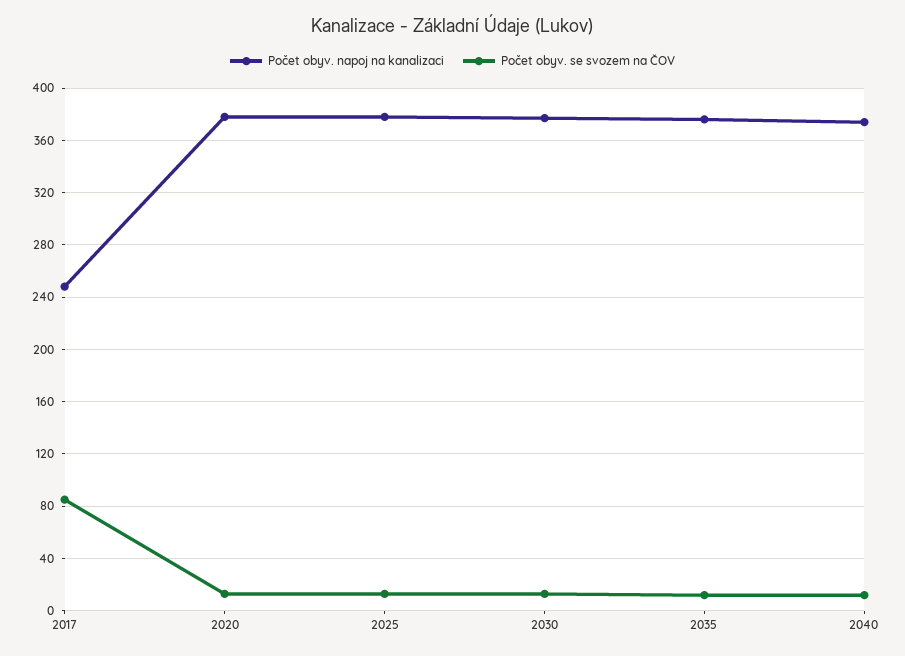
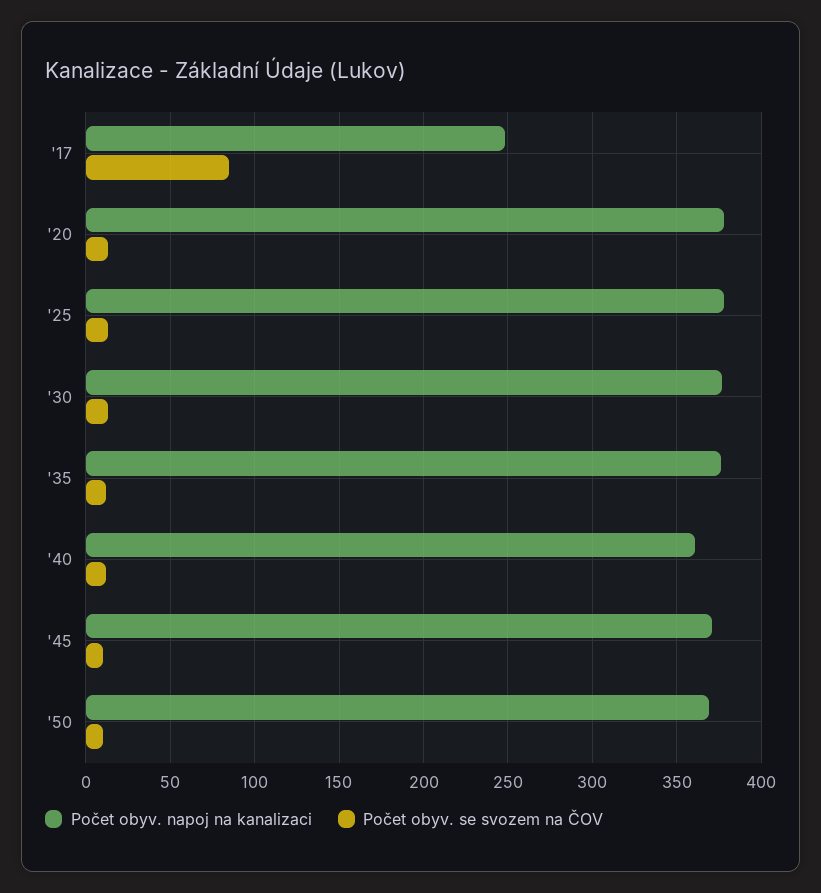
Počet obyv. napoj na kanalizaci, 2040: 375 -> 360
Počet obyv. napoj na kanalizaci, '45: none -> 370
Počet obyv. se svozem na ČOV, '45: none -> 10
Počet obyv. napoj na kanalizaci, '50: none -> 370
Počet obyv. se svozem na ČOV, '50: none -> 10

